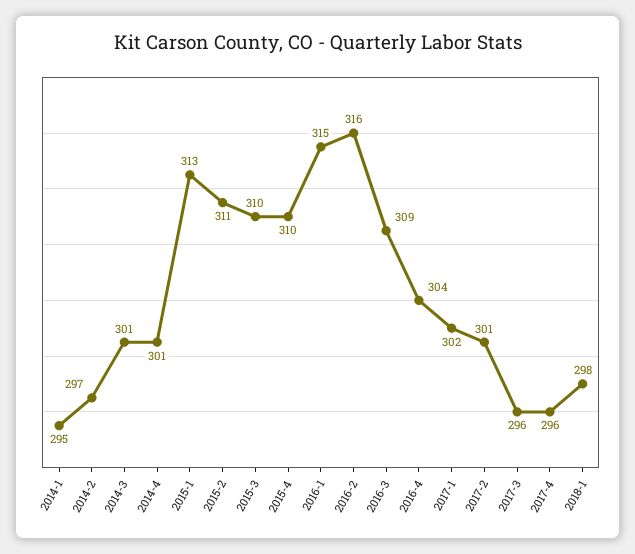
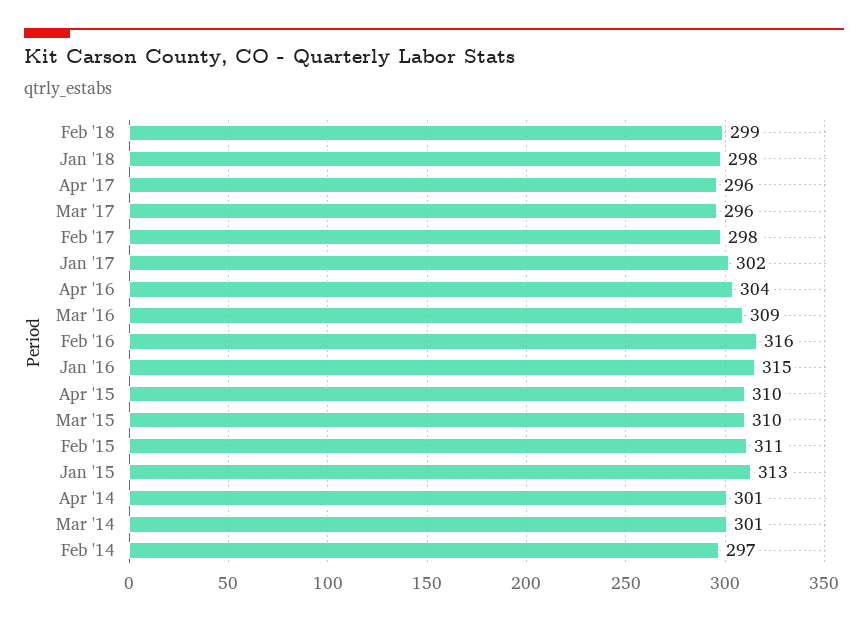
2014-1: 295 -> none
2017-2: 301 -> 298
Feb '18: none -> 299

